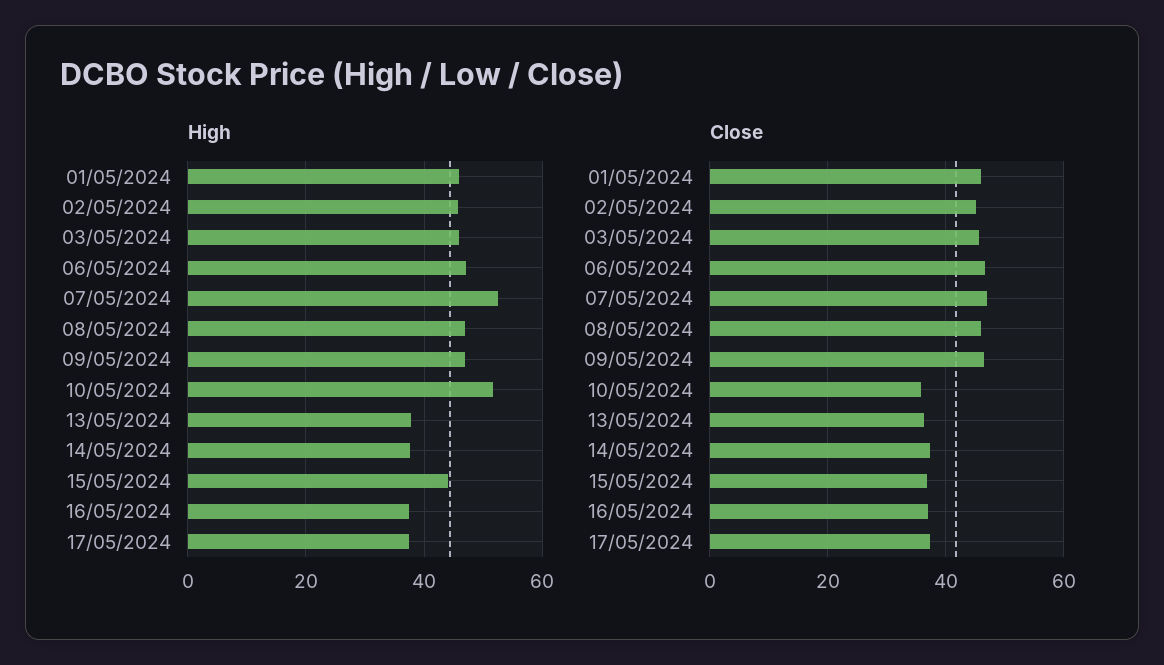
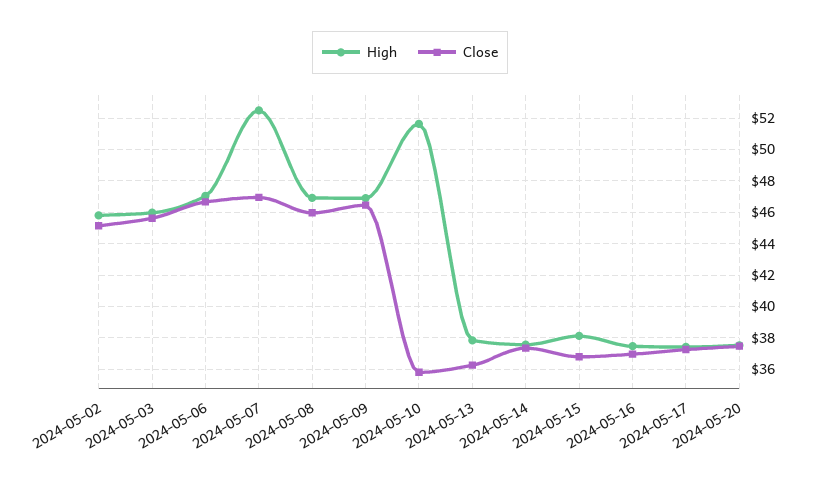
High, 01/05/2024: 46 -> none
High, 15/05/2024: 44 -> 38
Close, 01/05/2024: 46 -> none
High, 2024-05-20: none -> 37.5
Close, 2024-05-20: none -> 37.5

